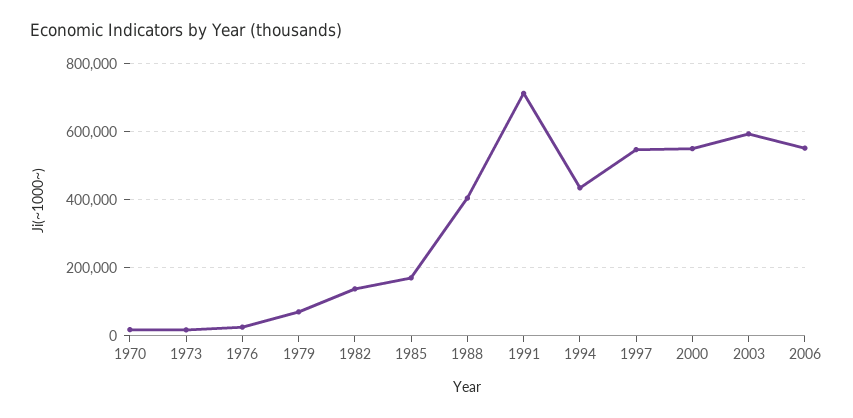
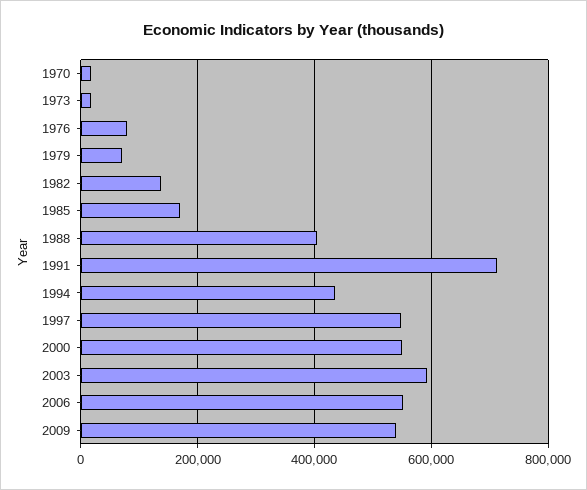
1976: 20000 -> 80000
2009: none -> 540000

